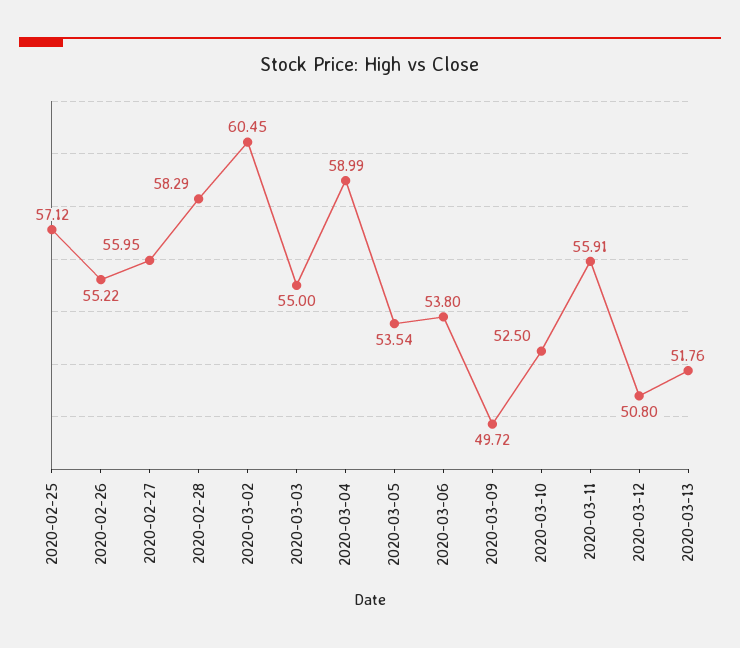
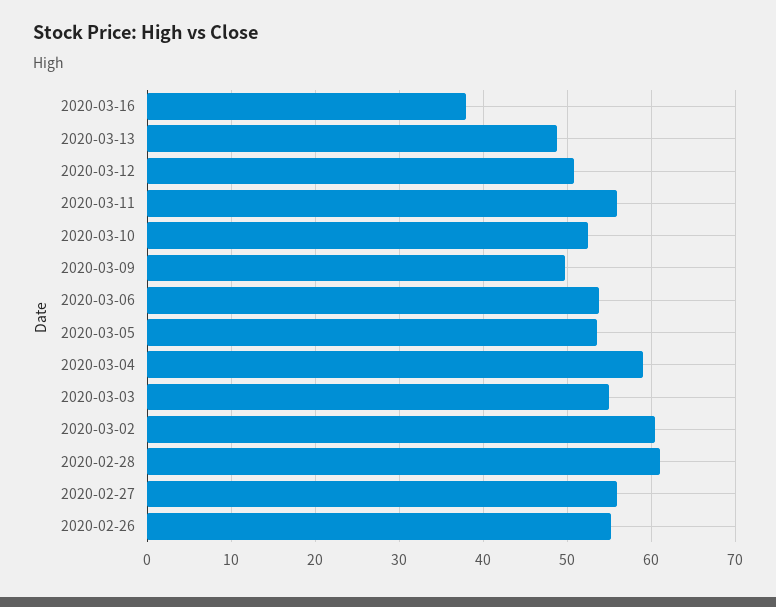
2020-02-25: 57.12 -> none
2020-02-28: 58.29 -> 61
2020-03-13: 51.76 -> 49
2020-03-16: none -> 38

